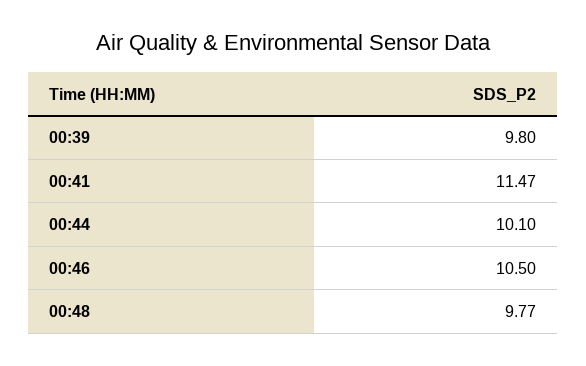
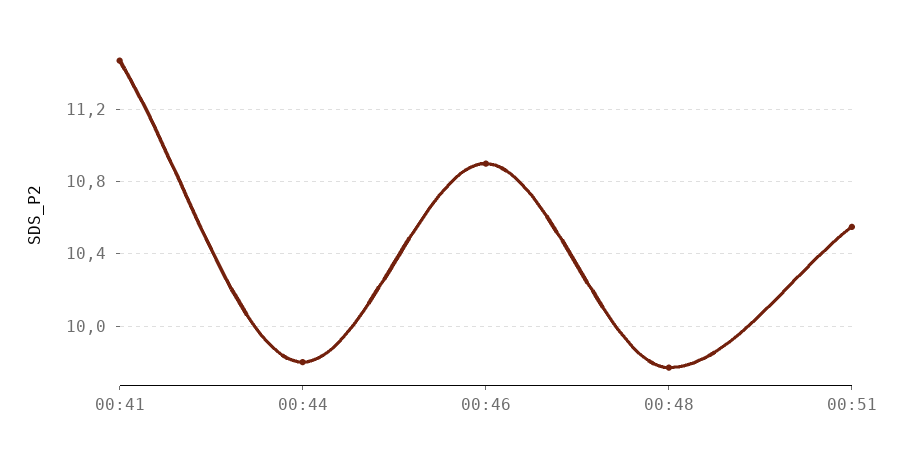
00:39: 9.8 -> none
00:44: 10.1 -> 9.8
00:46: 10.5 -> 10.9
00:51: none -> 10.55

